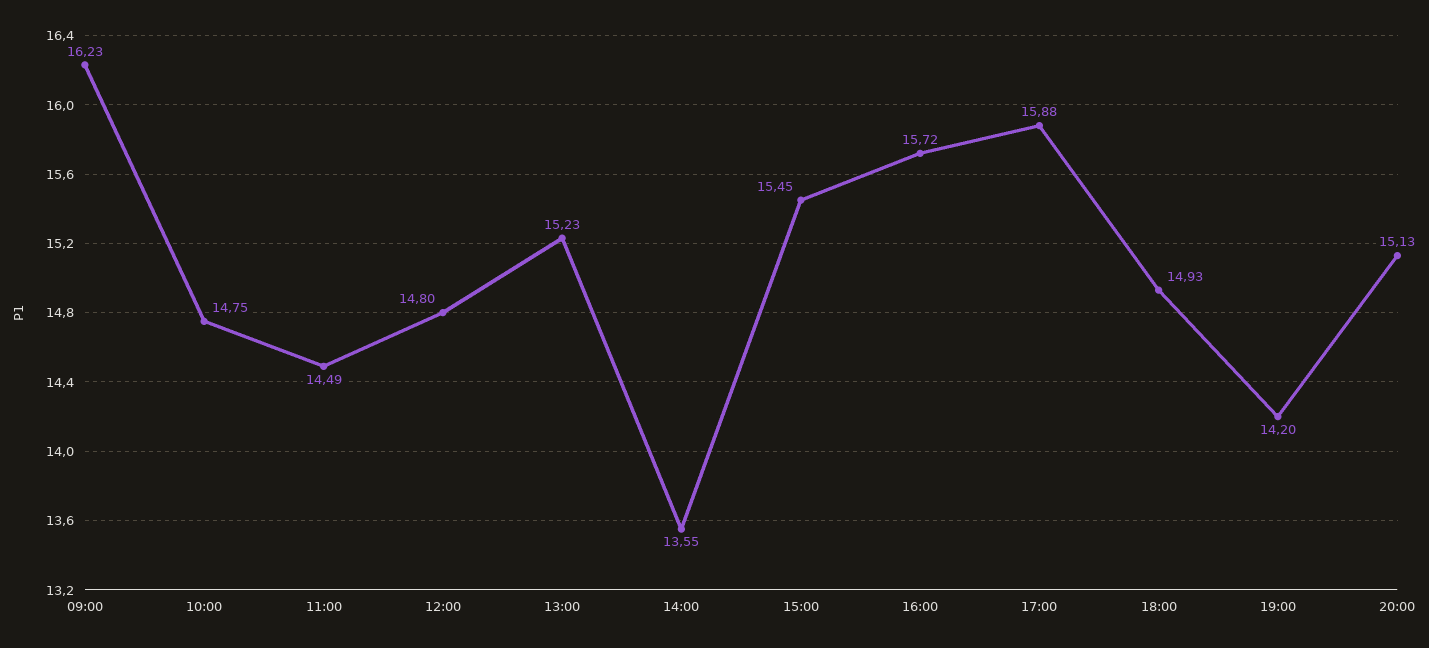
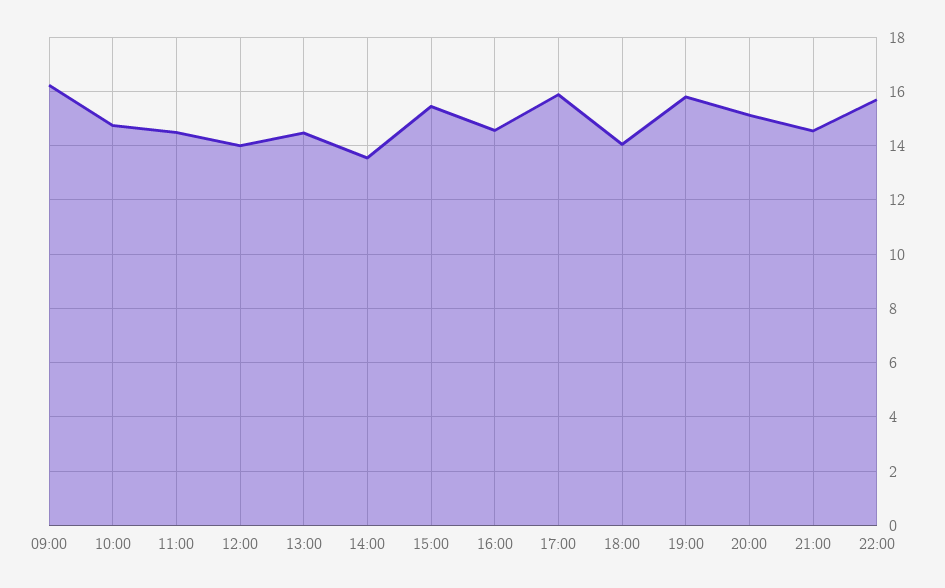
12:00: 14.8 -> 14
13:00: 15.23 -> 14.5
16:00: 15.72 -> 14.5
18:00: 14.93 -> 14
19:00: 14.2 -> 15.75
21:00: none -> 14.5
22:00: none -> 15.75

